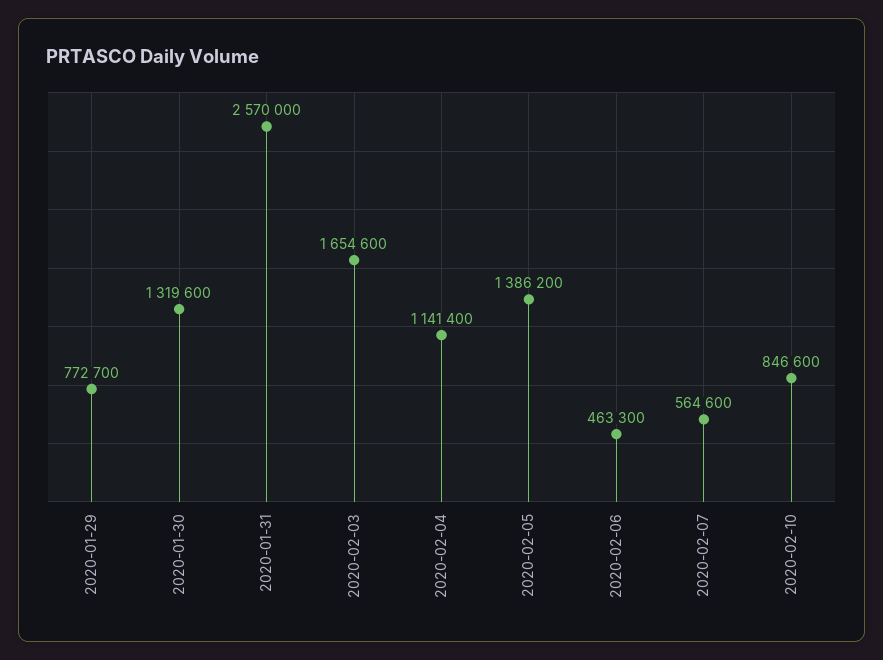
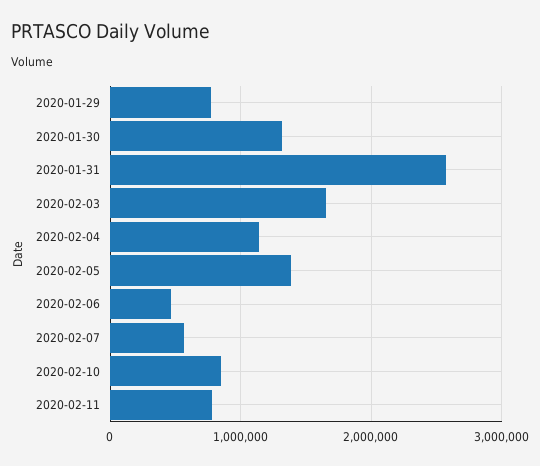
2020-02-11: none -> 800000

